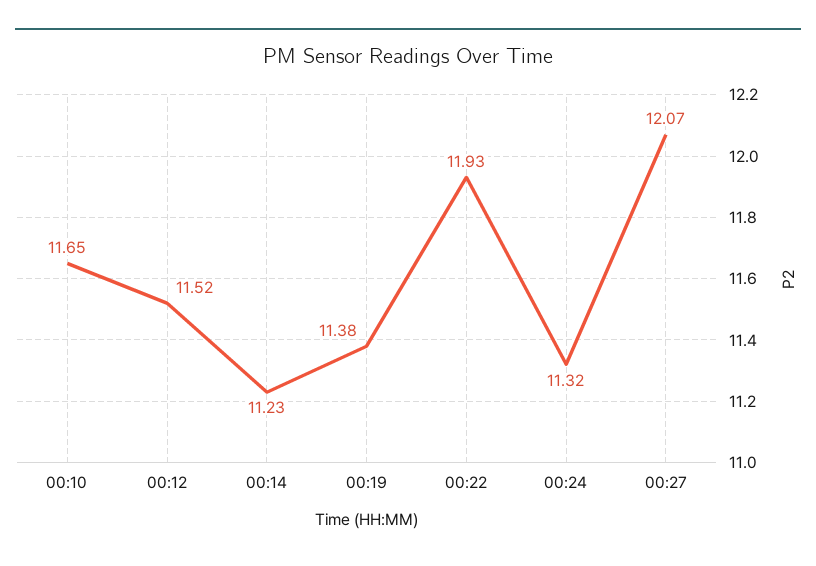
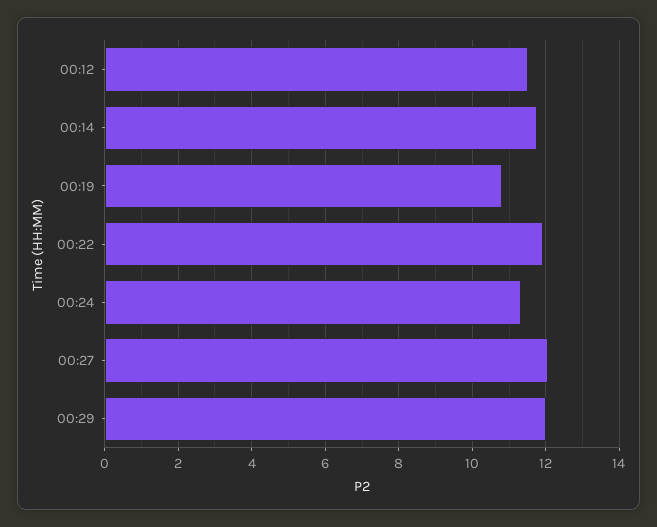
00:10: 11.65 -> none
00:14: 11.23 -> 11.8
00:19: 11.38 -> 10.8
00:29: none -> 12

